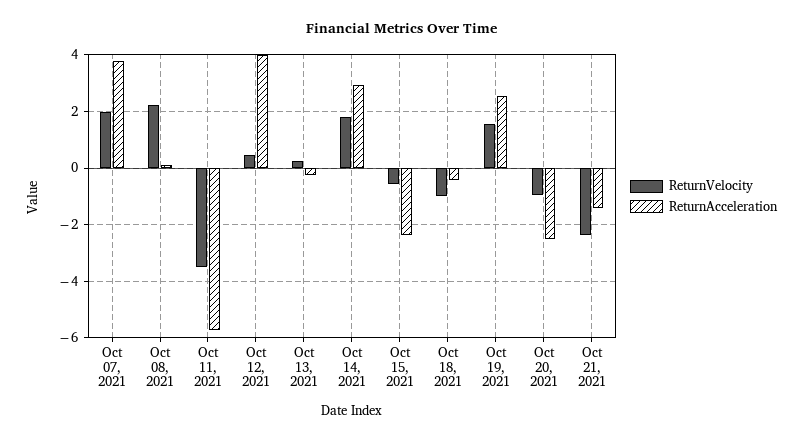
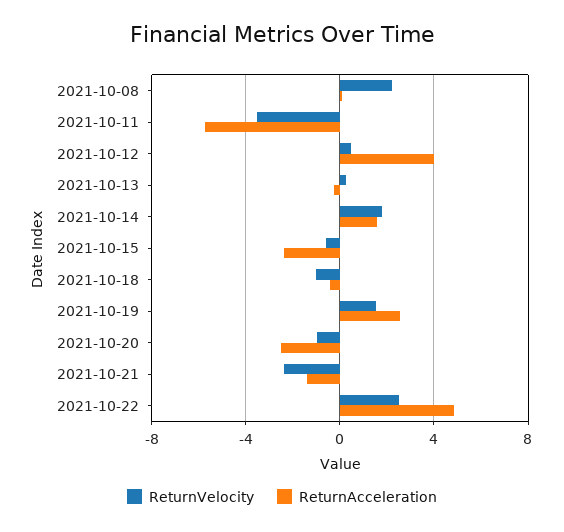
ReturnVelocity, Oct 07, 2021: 2 -> none
ReturnAcceleration, Oct 07, 2021: 3.75 -> none
ReturnAcceleration, Oct 14, 2021: 3 -> 1.5
ReturnVelocity, 2021-10-22: none -> 2.5
ReturnAcceleration, 2021-10-22: none -> 5

